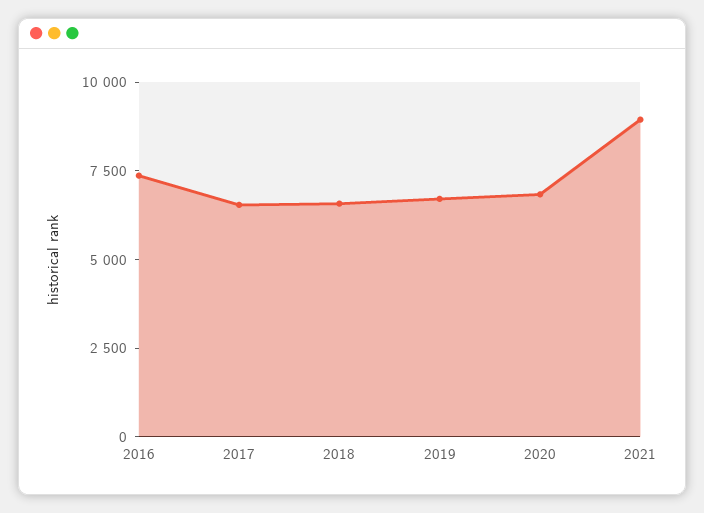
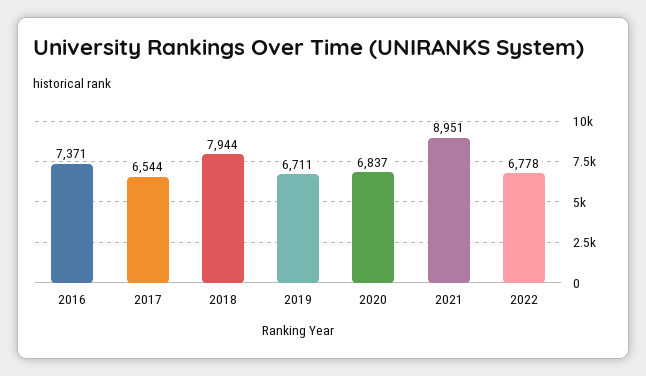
2018: 6500 -> 7944
2022: none -> 6778

